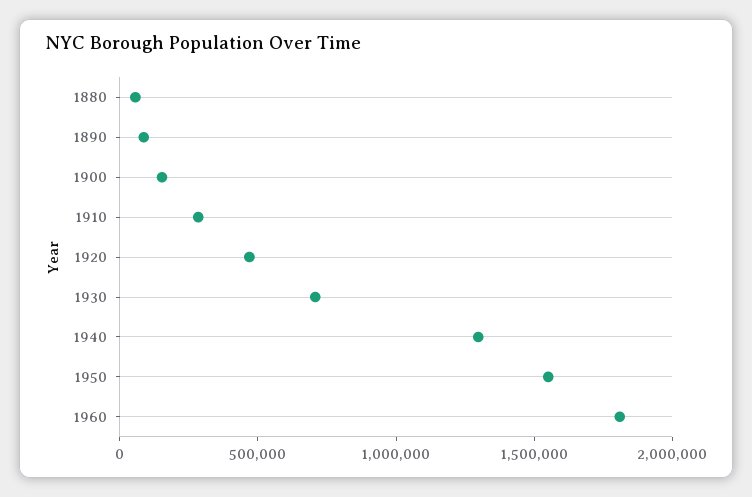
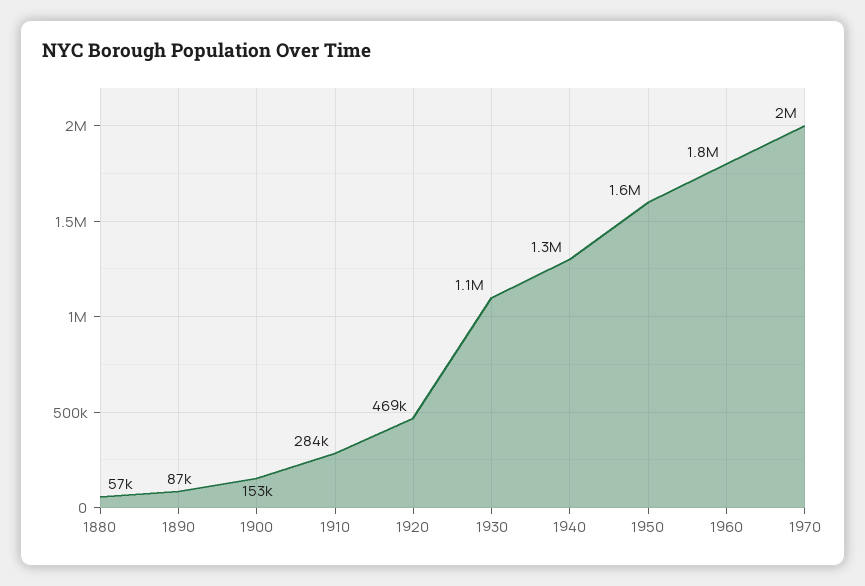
1930: 700000 -> 1100000
1970: none -> 2000000

